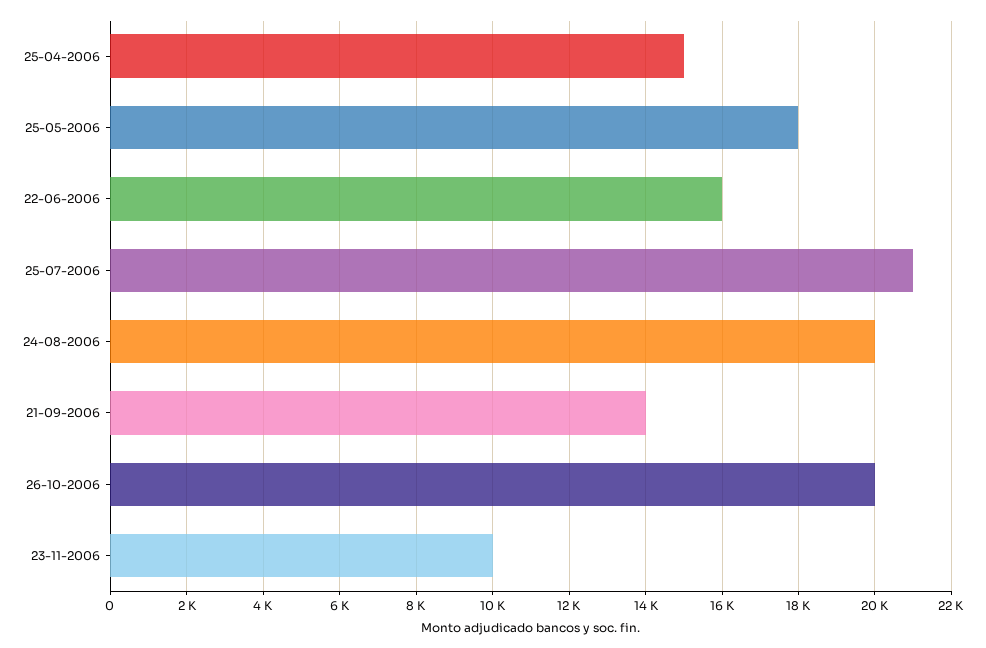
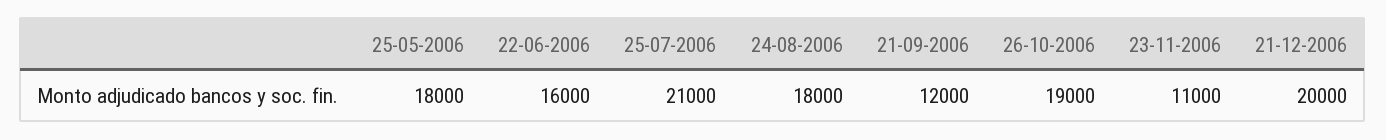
25-04-2006: 15000 -> none
24-08-2006: 20000 -> 18000
21-09-2006: 14000 -> 12000
26-10-2006: 20000 -> 19000
23-11-2006: 10000 -> 11000
21-12-2006: none -> 20000

